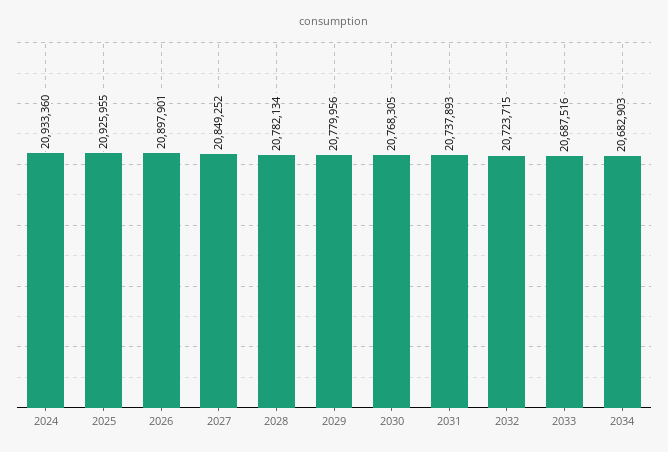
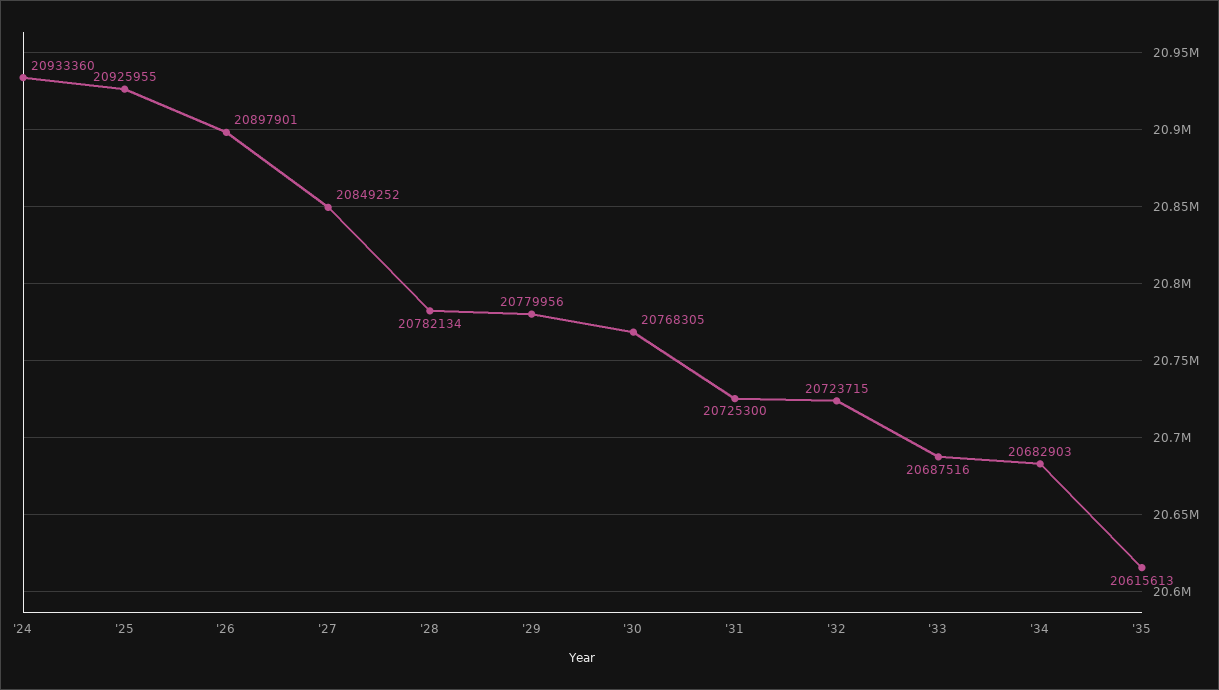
2031: 20737893 -> 20725300
'35: none -> 20615613

